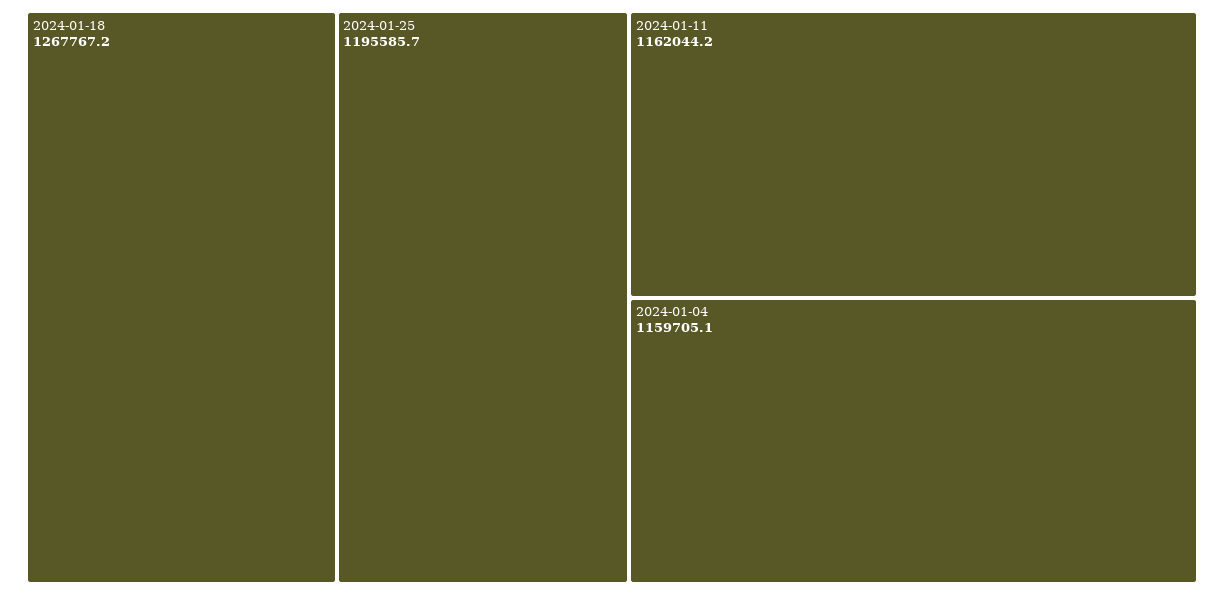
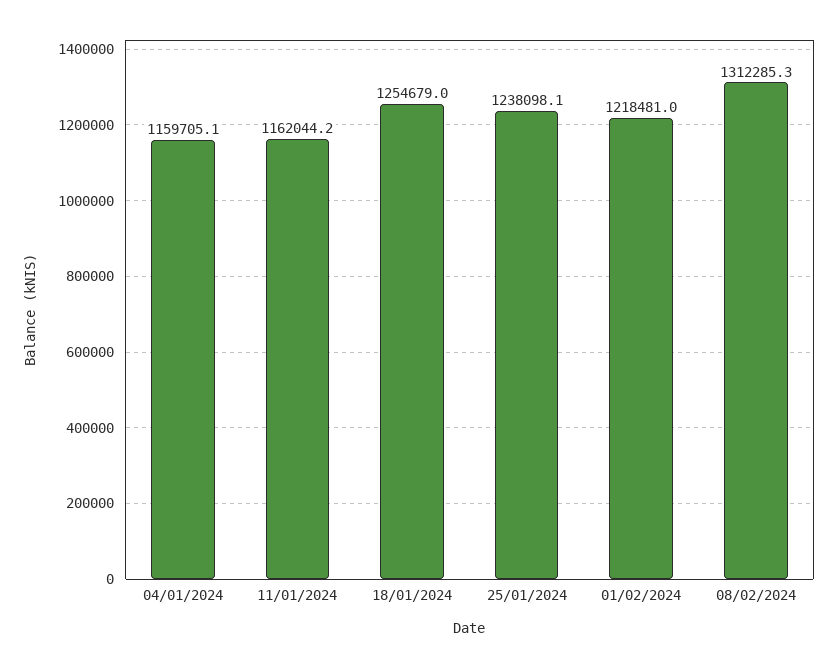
2024-01-18: 1267767.2 -> 1254679
2024-01-25: 1195585.7 -> 1238098.1
01/02/2024: none -> 1218481
08/02/2024: none -> 1312285.3

